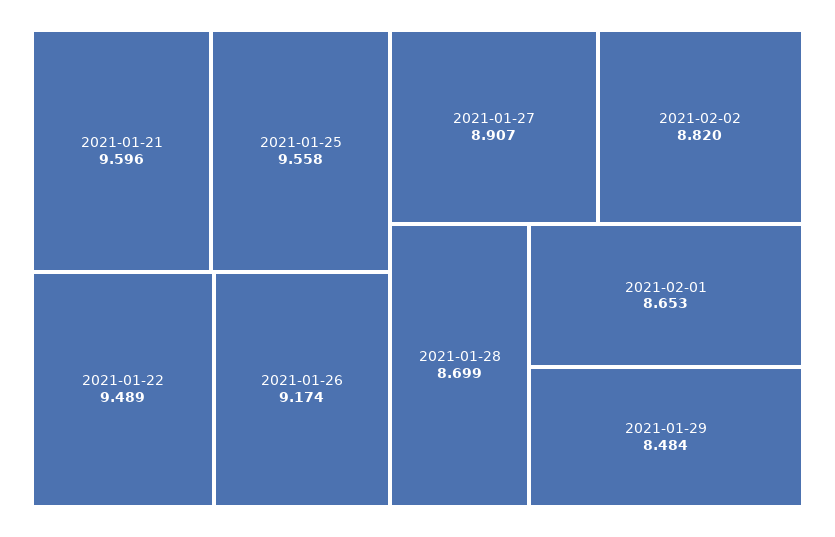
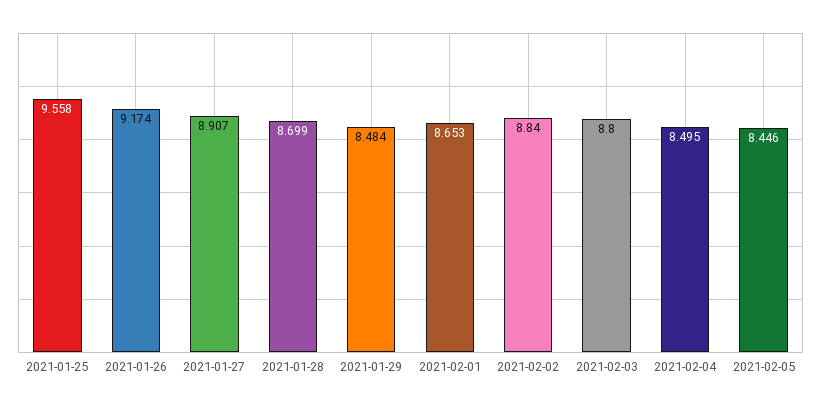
2021-01-21: 9.596 -> none
2021-01-22: 9.489 -> none
2021-02-02: 8.82 -> 8.84
2021-02-03: none -> 8.8
2021-02-04: none -> 8.495
2021-02-05: none -> 8.446

